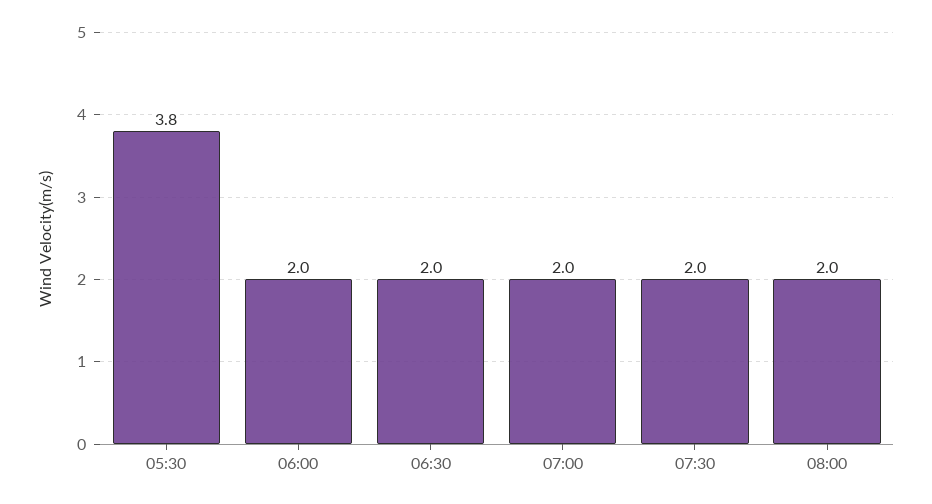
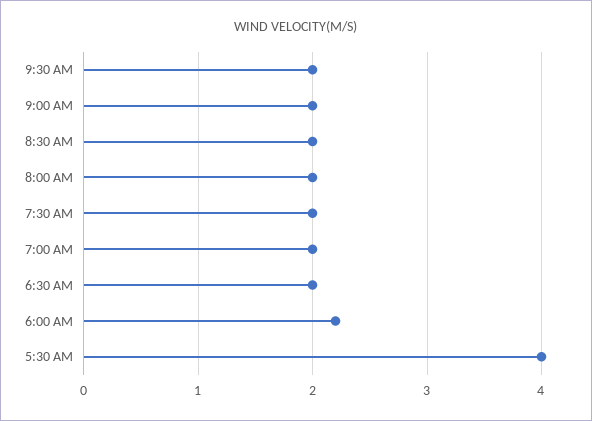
05:30: 3.8 -> 4
06:00: 2 -> 2.2
9:30 AM: none -> 2
9:00 AM: none -> 2
8:30 AM: none -> 2

